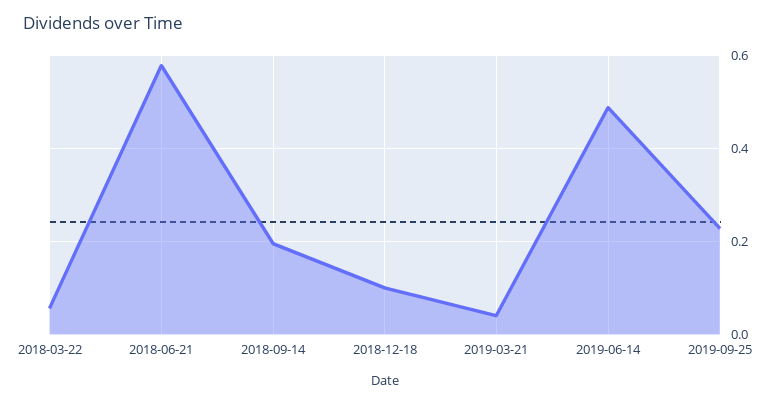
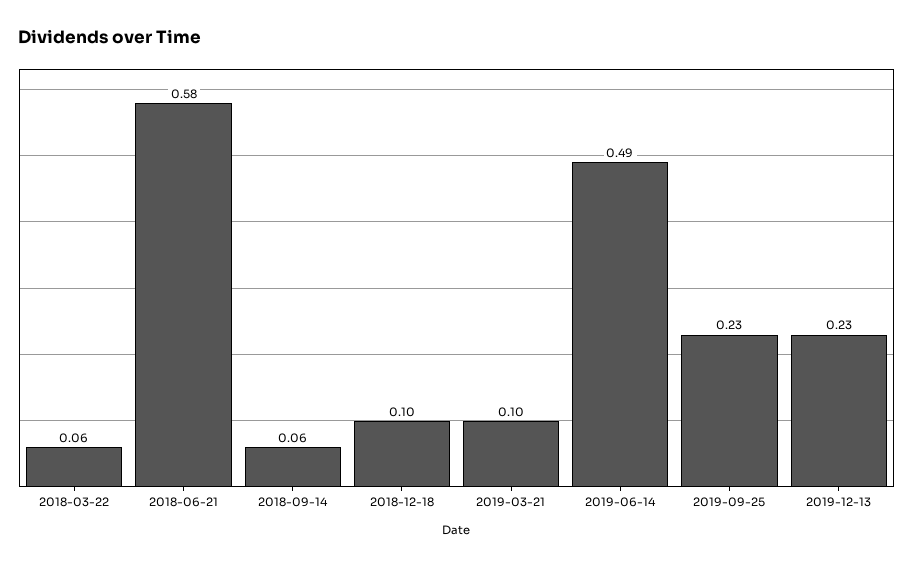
2018-09-14: 0.2 -> 0.06
2019-03-21: 0.04 -> 0.1
2019-12-13: none -> 0.23

